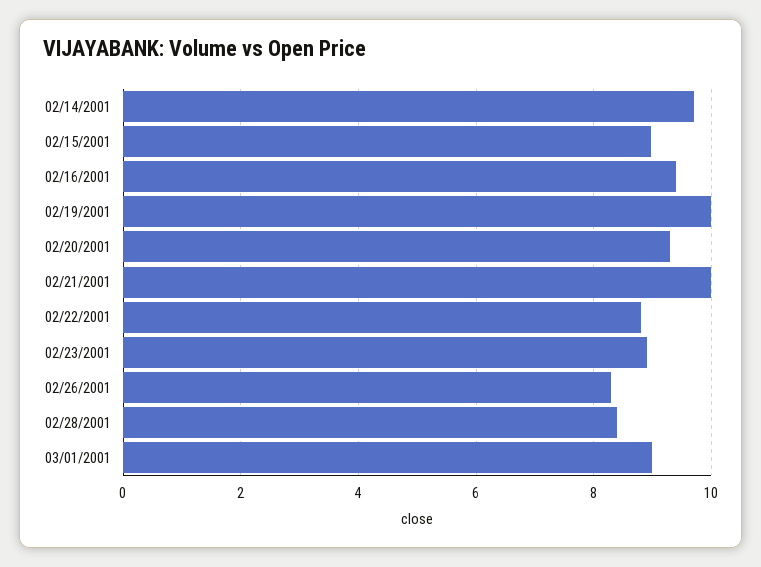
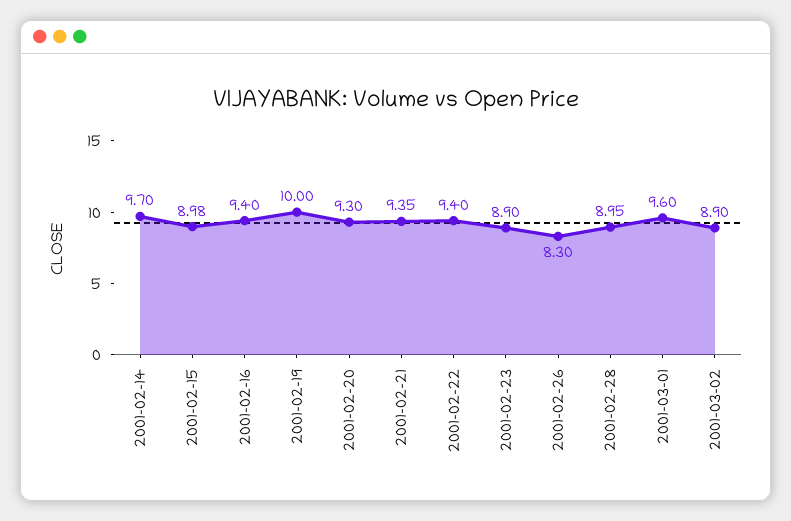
02/21/2001: 10 -> 9.35
02/22/2001: 8.8 -> 9.4
02/28/2001: 8.4 -> 8.95
03/01/2001: 9 -> 9.6
2001-03-02: none -> 8.9

